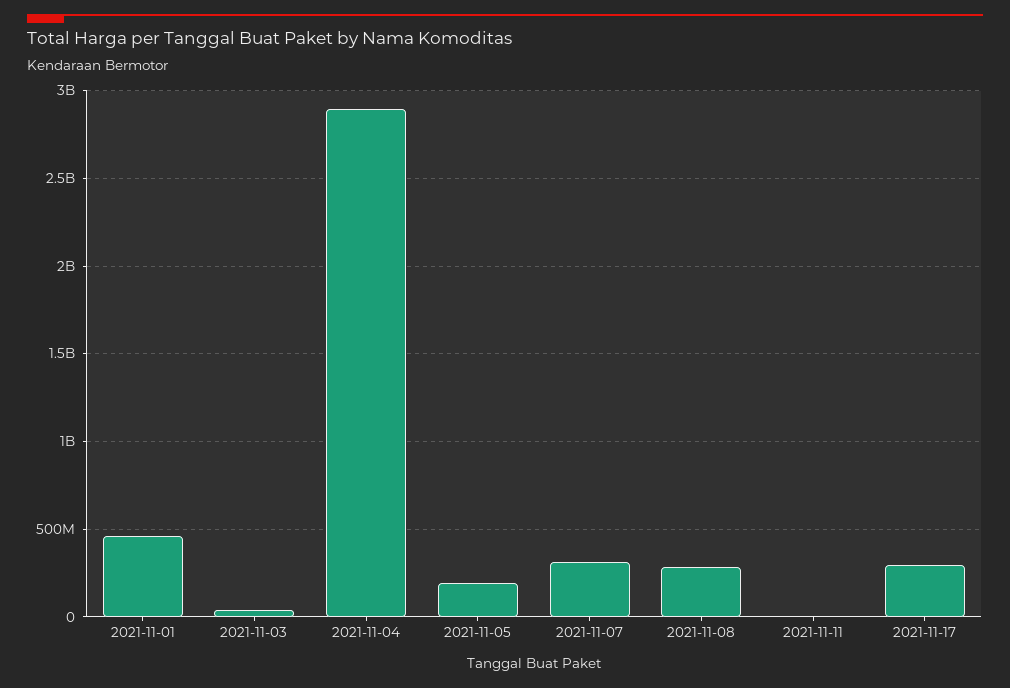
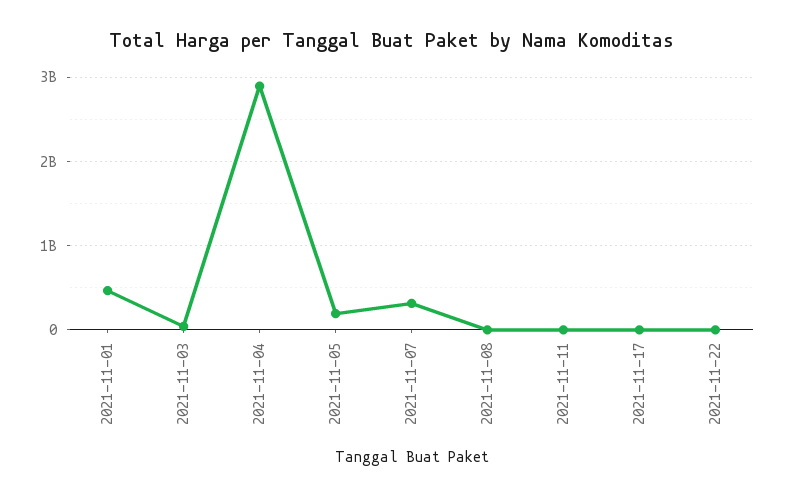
2021-11-08: 300000000 -> 0
2021-11-17: 300000000 -> 0
2021-11-22: none -> 0

